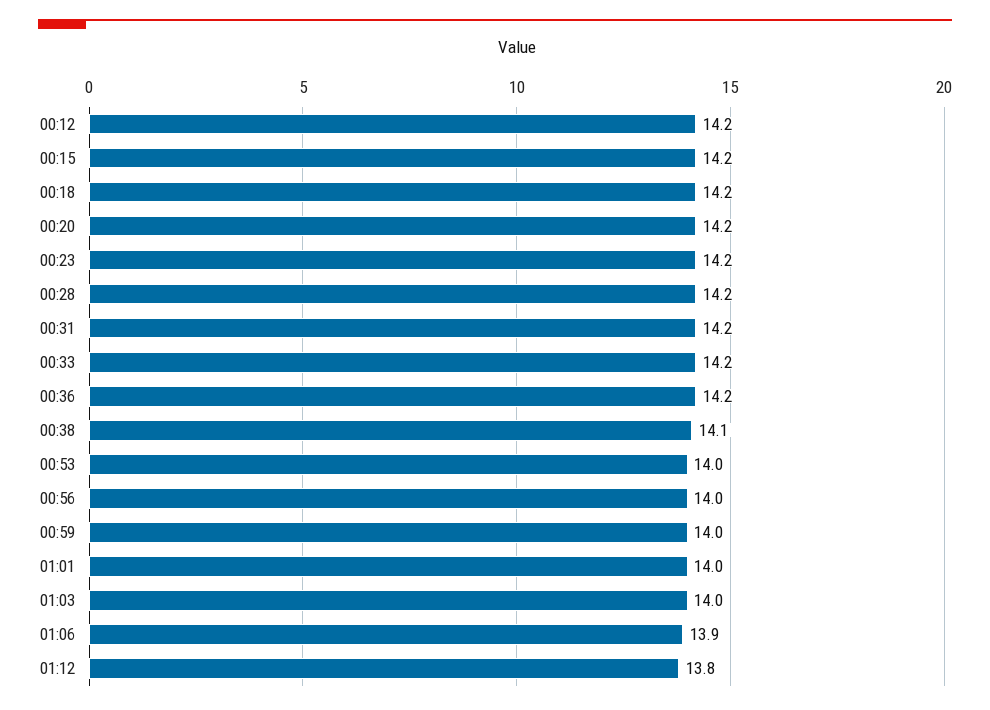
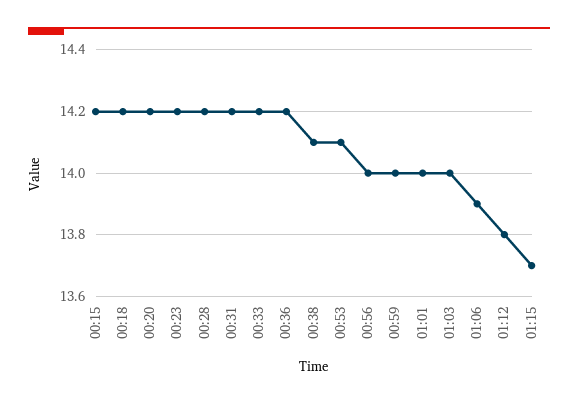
00:12: 14.2 -> none
00:53: 14 -> 14.1
01:15: none -> 13.7

